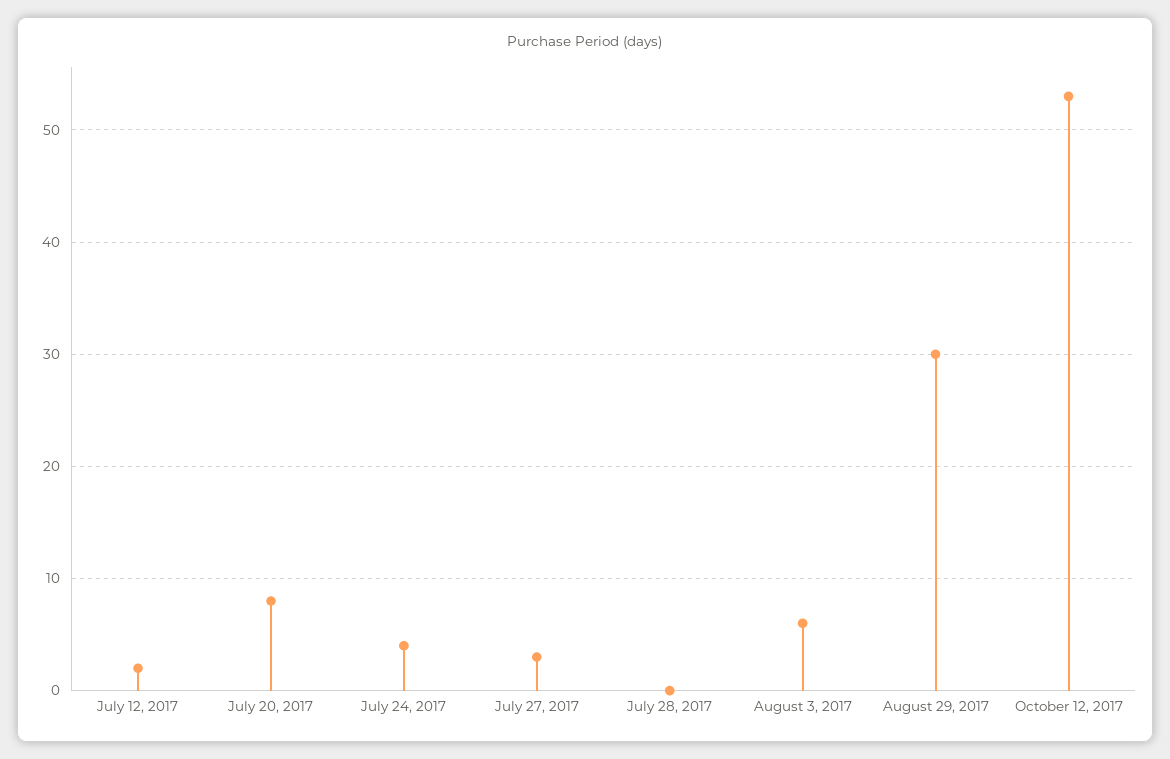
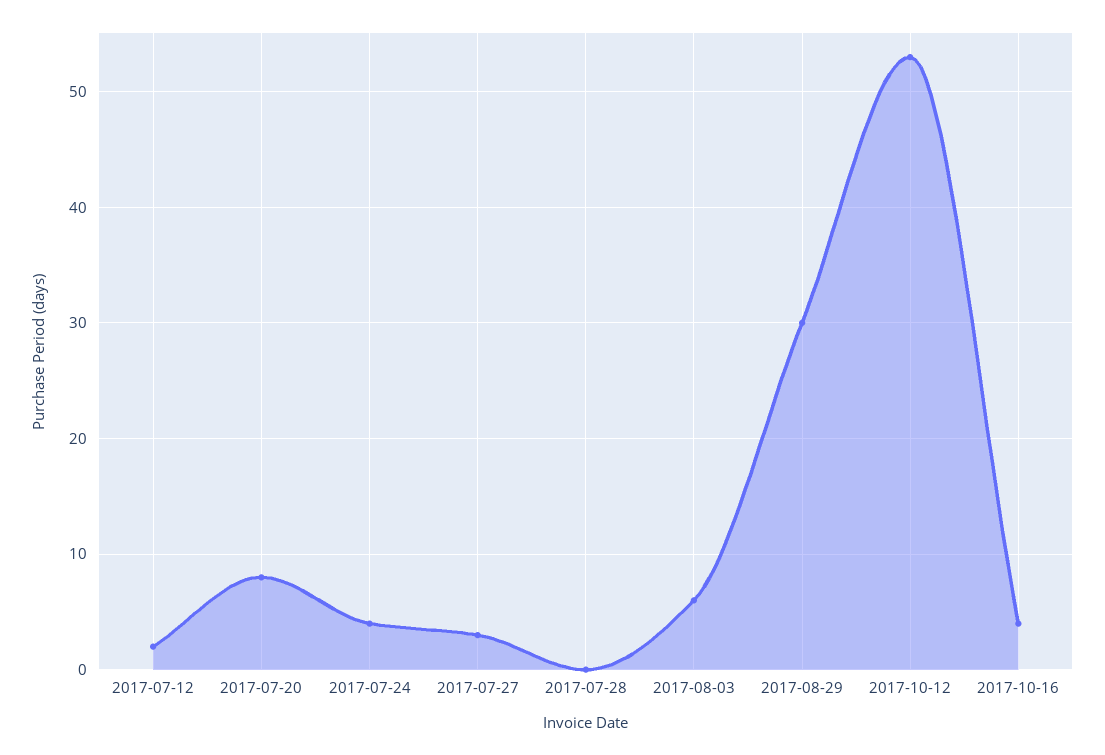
2017-10-16: none -> 4

